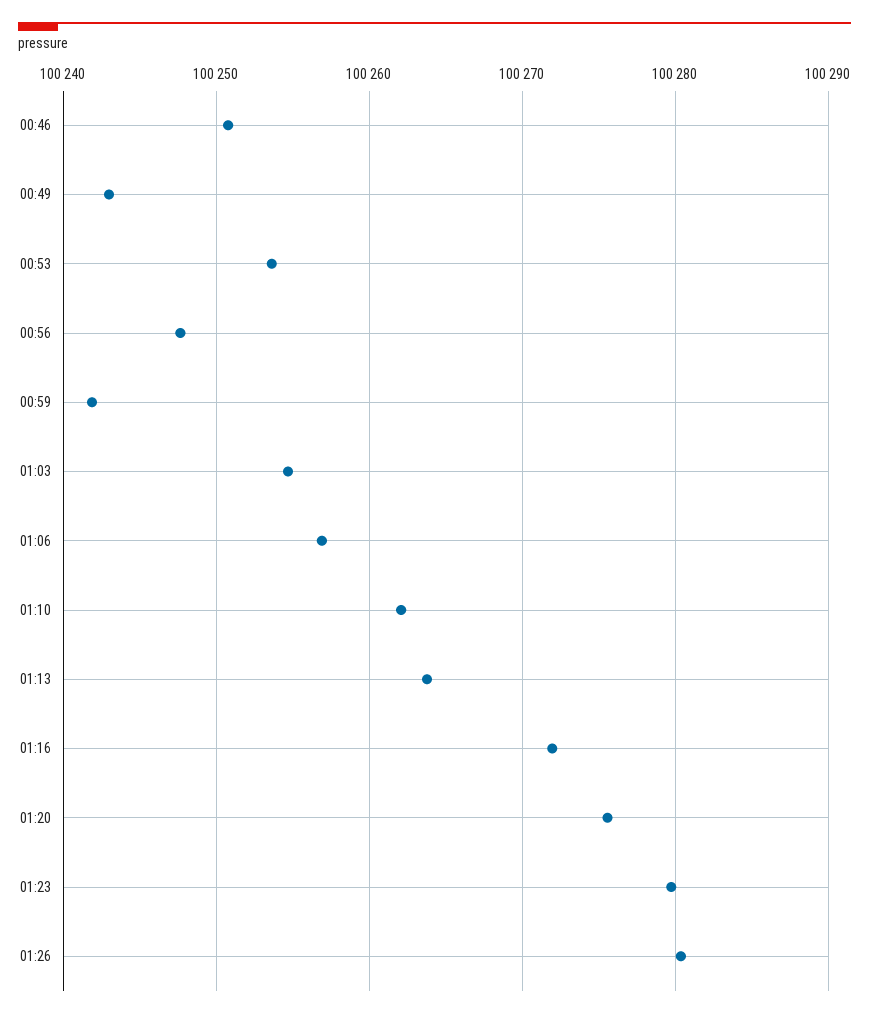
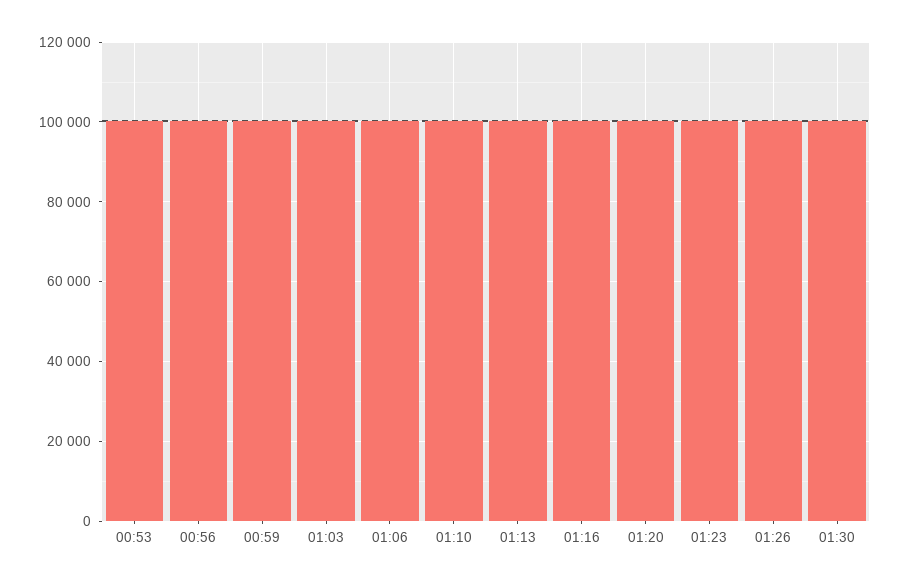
00:46: 100251 -> none
00:49: 100243 -> none
01:30: none -> 100000

